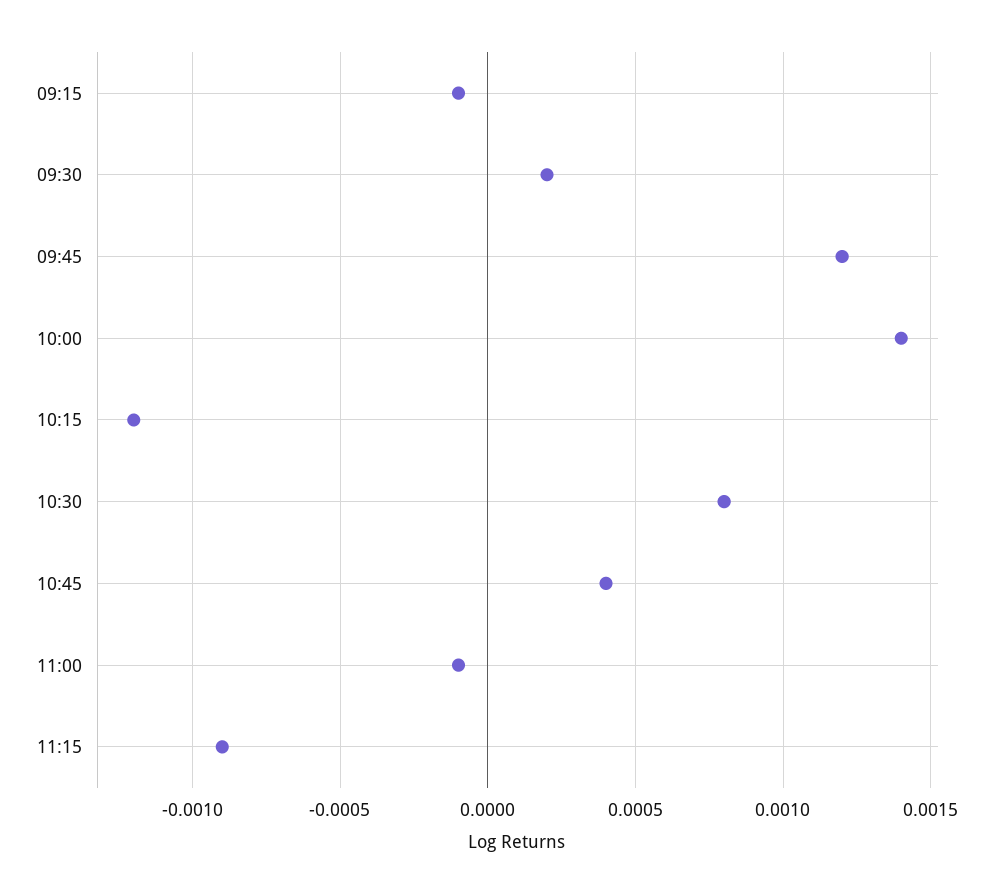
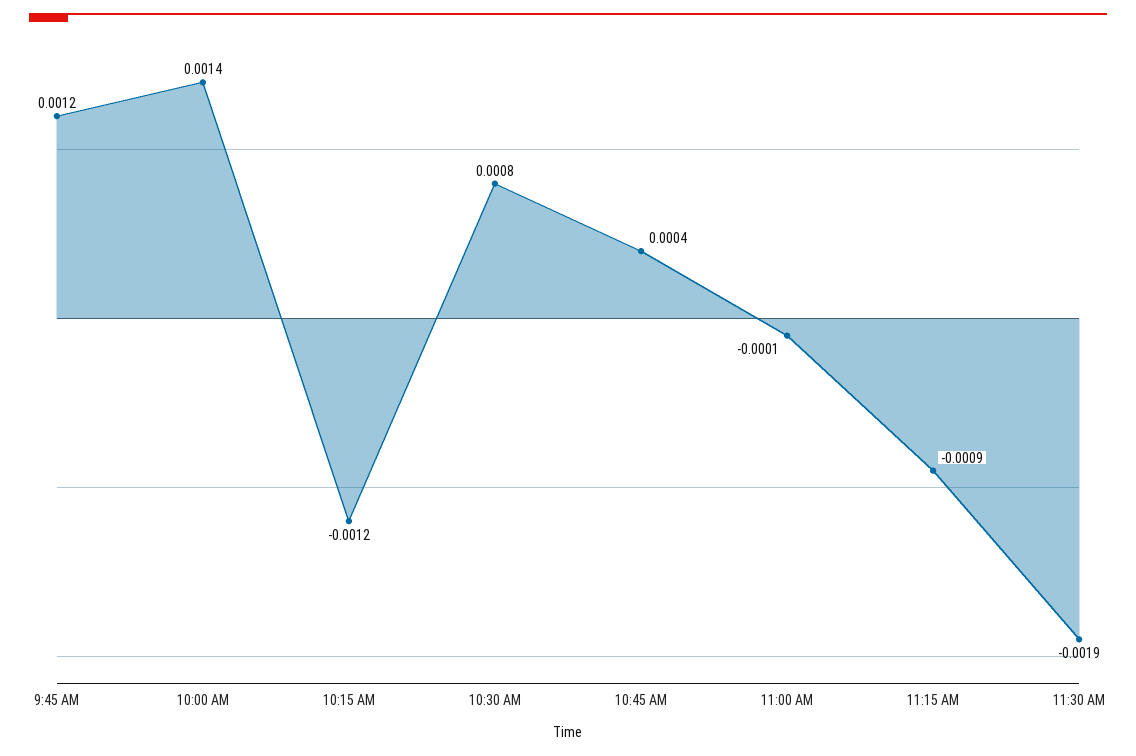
09:15: -0.0001 -> none
09:30: 0.0002 -> none
11:30 AM: none -> -0.0019

